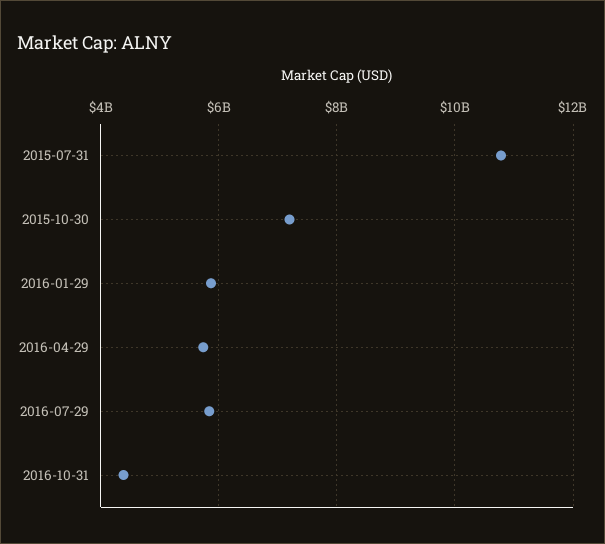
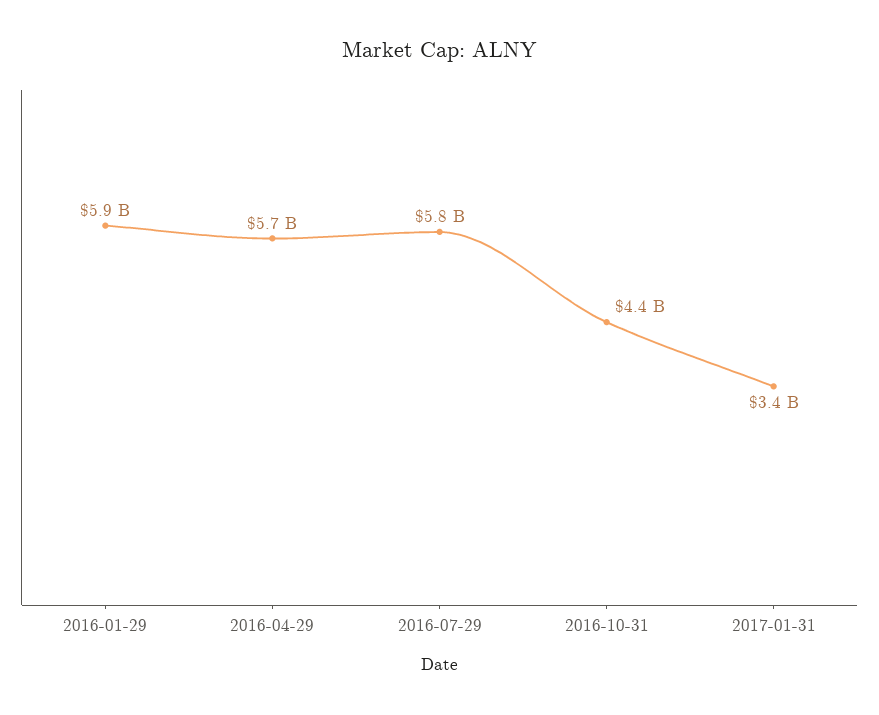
2015-07-31: 10800000000 -> none
2015-10-30: 7200000000 -> none
2017-01-31: none -> 3400000000

